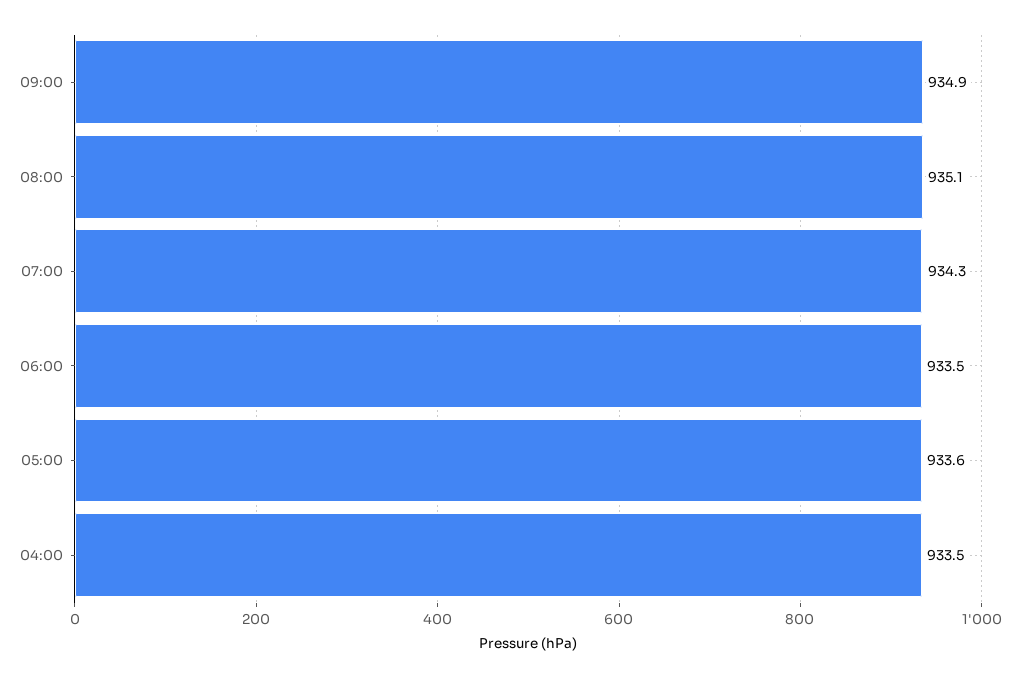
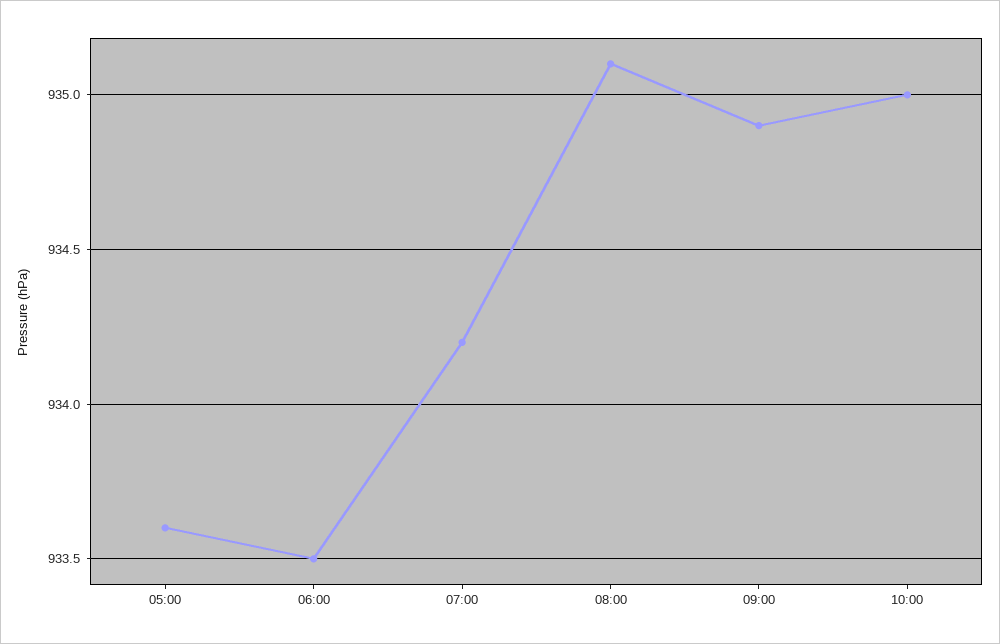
07:00: 934.3 -> 934.2
04:00: 933.5 -> none
10:00: none -> 935

